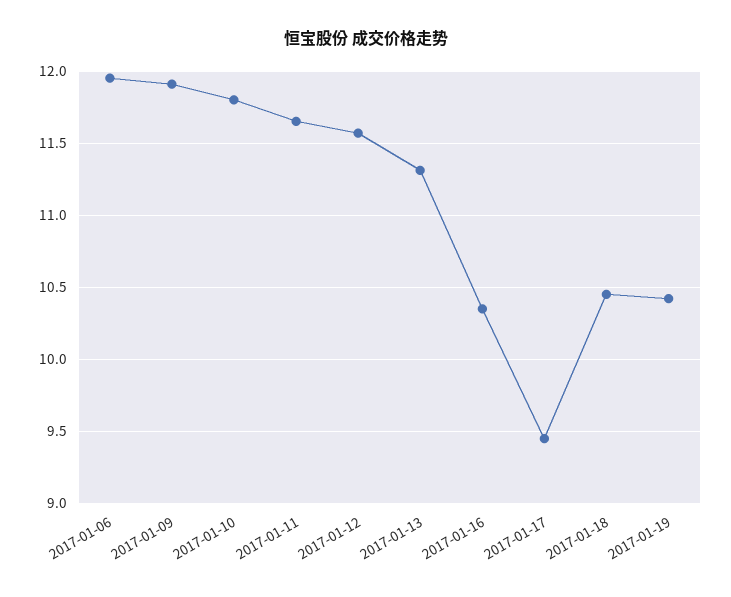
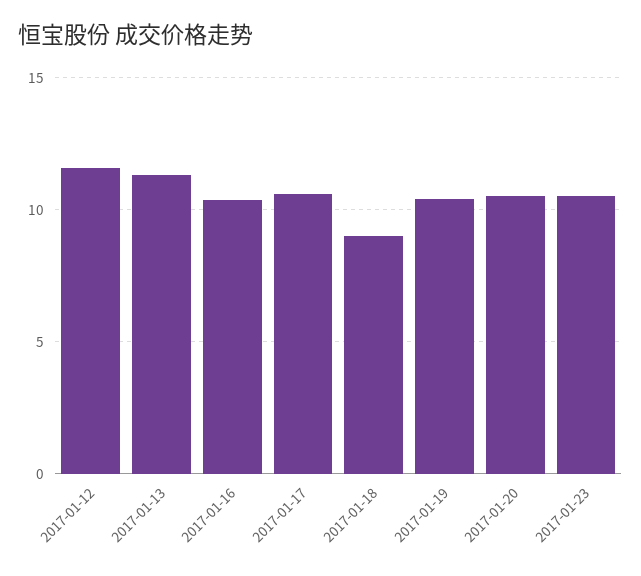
2017-01-06: 11.95 -> none
2017-01-09: 11.9 -> none
2017-01-10: 11.8 -> none
2017-01-11: 11.65 -> none
2017-01-17: 9.45 -> 10.5
2017-01-18: 10.45 -> 9
2017-01-20: none -> 10.5
2017-01-23: none -> 10.5

